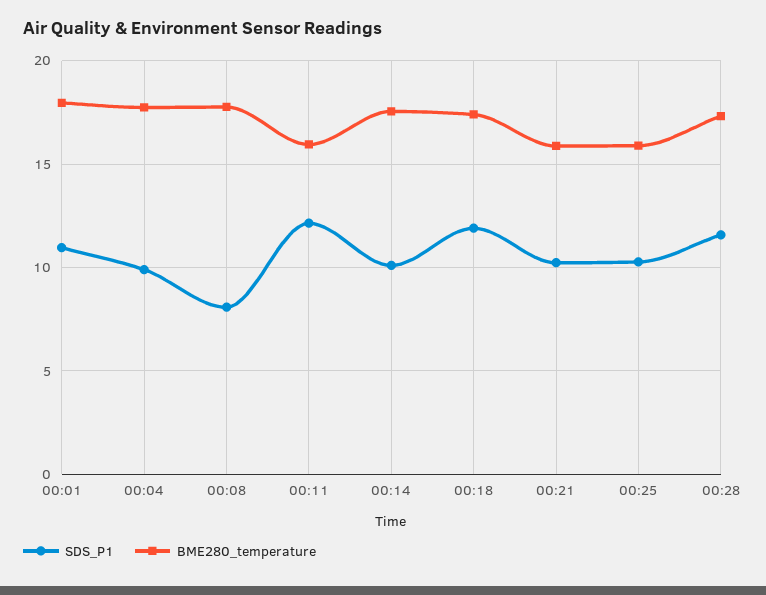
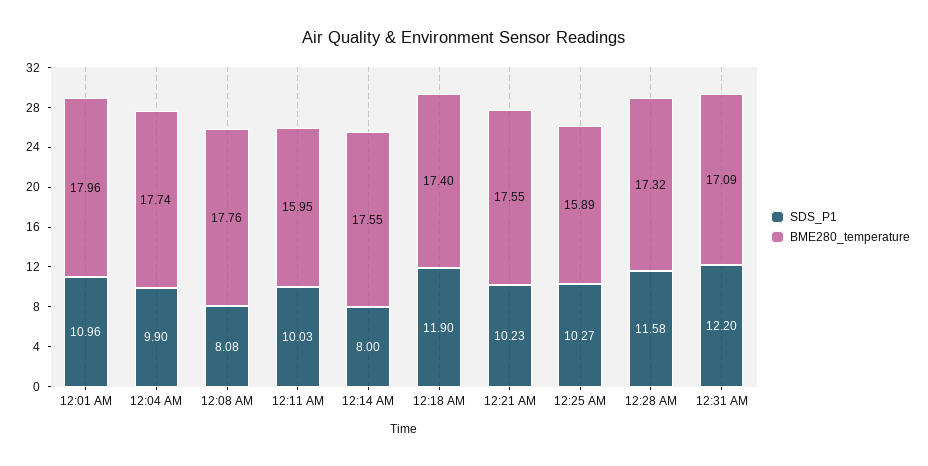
SDS_P1, 00:11: 12 -> 10.03
SDS_P1, 00:14: 10 -> 8
BME280_temperature, 00:21: 16 -> 17.55
SDS_P1, 12:31 AM: none -> 12.2
BME280_temperature, 12:31 AM: none -> 17.09

